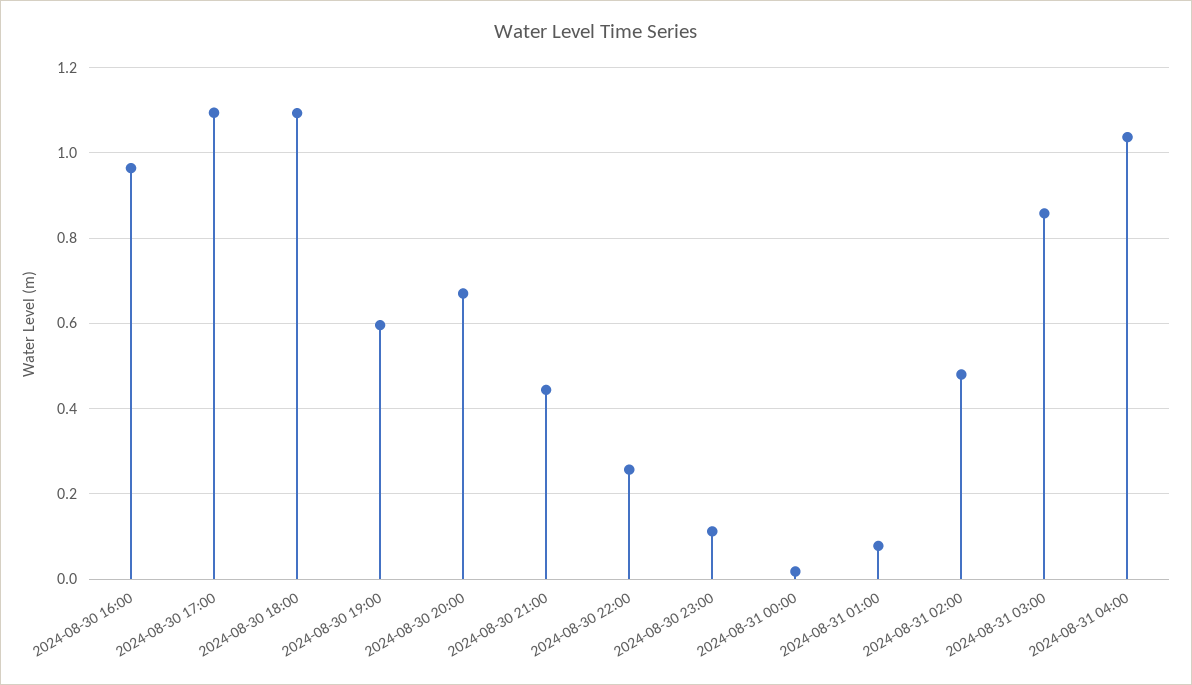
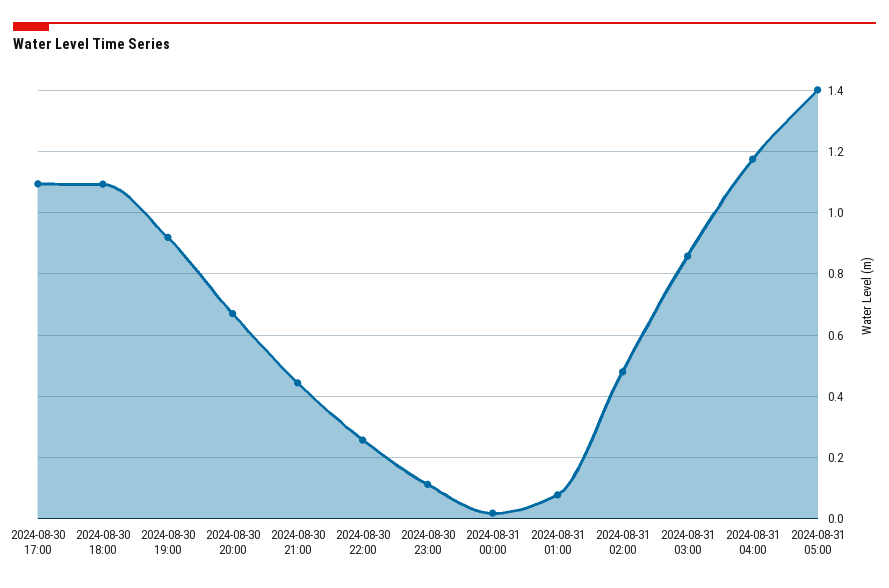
2024-08-30 16:00: 0.96 -> none
2024-08-30 19:00: 0.6 -> 0.92
2024-08-31 04:00: 1.04 -> 1.18
2024-08-31 05:00: none -> 1.4

